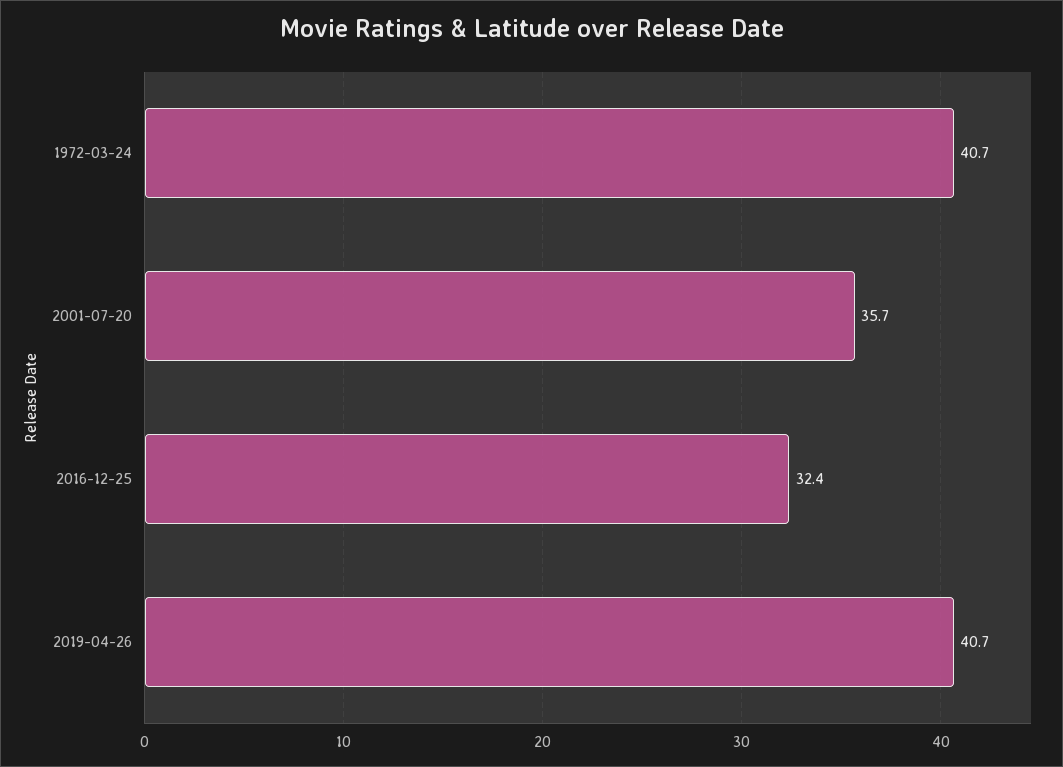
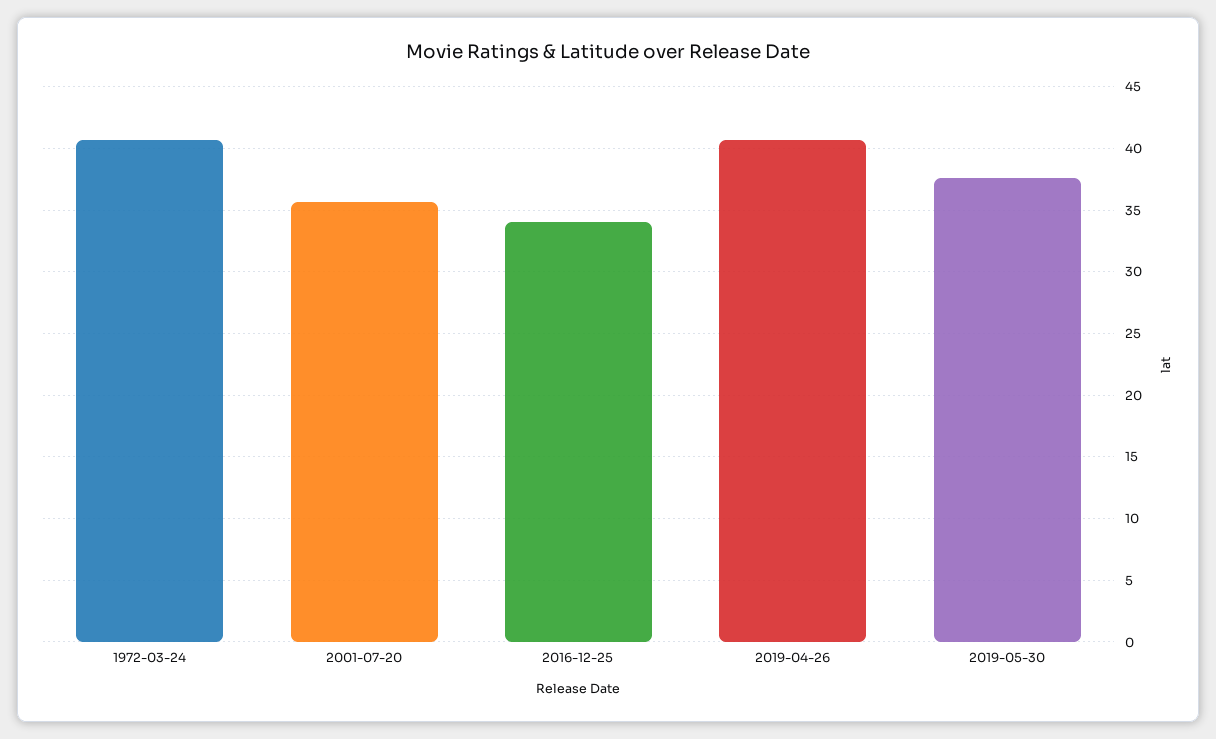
2016-12-25: 32.4 -> 34
2019-05-30: none -> 37.5

